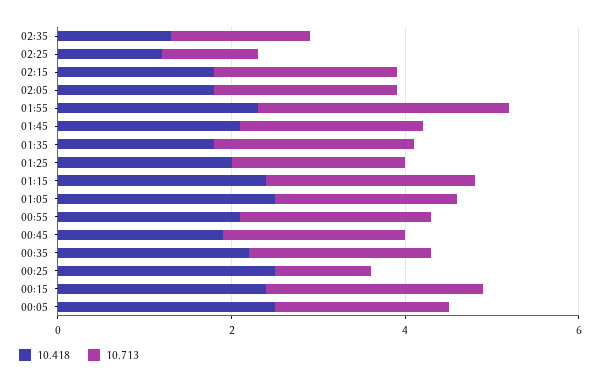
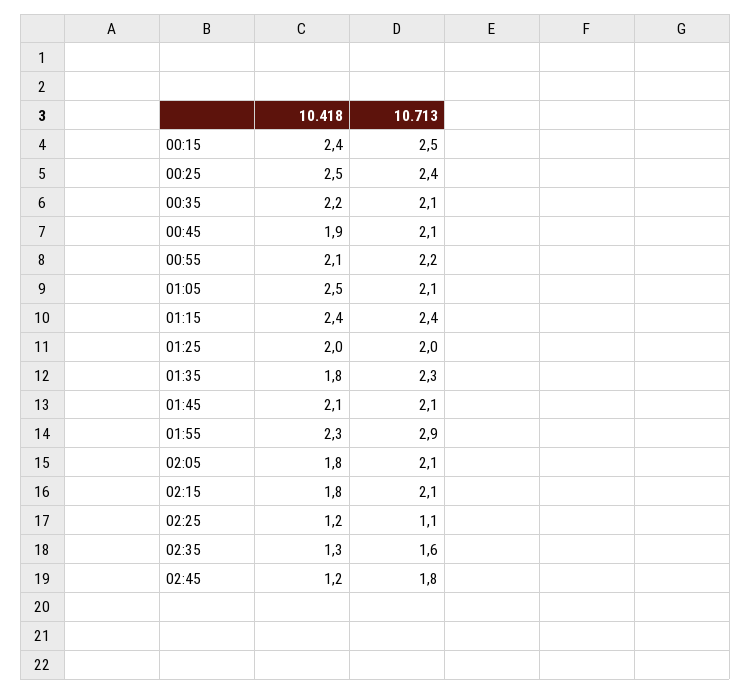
10.713, 00:25: 1 -> 2.4
10.418, 00:05: 2.5 -> none
10.713, 00:05: 2 -> none
10.418, 02:45: none -> 1.2
10.713, 02:45: none -> 1.8

